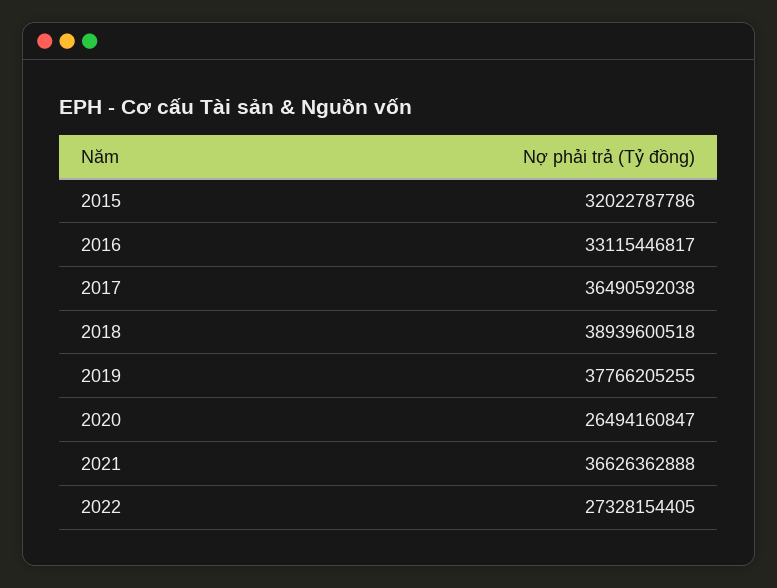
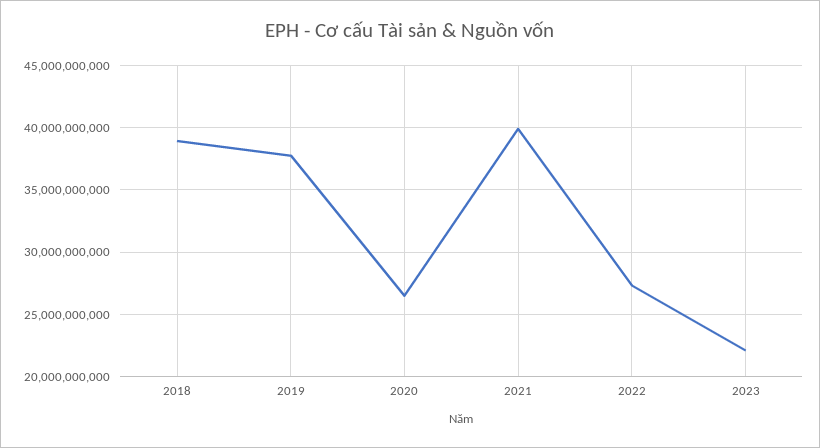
2015: 32022787786 -> none
2016: 33115446817 -> none
2017: 36490592038 -> none
2021: 36626362888 -> 40000000000
2023: none -> 22000000000

